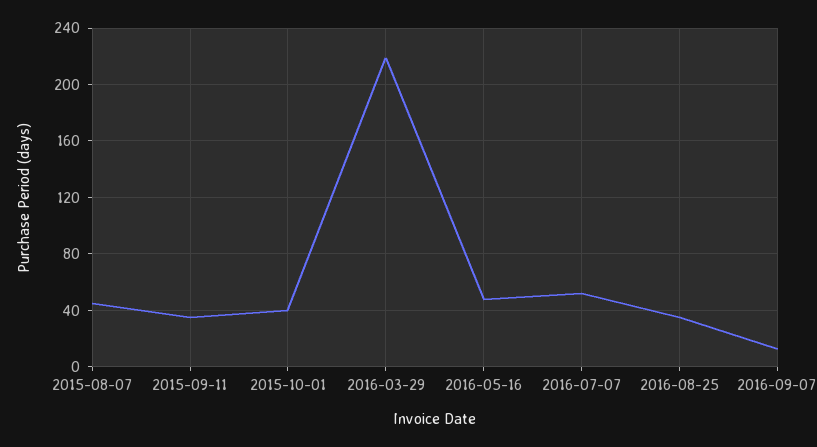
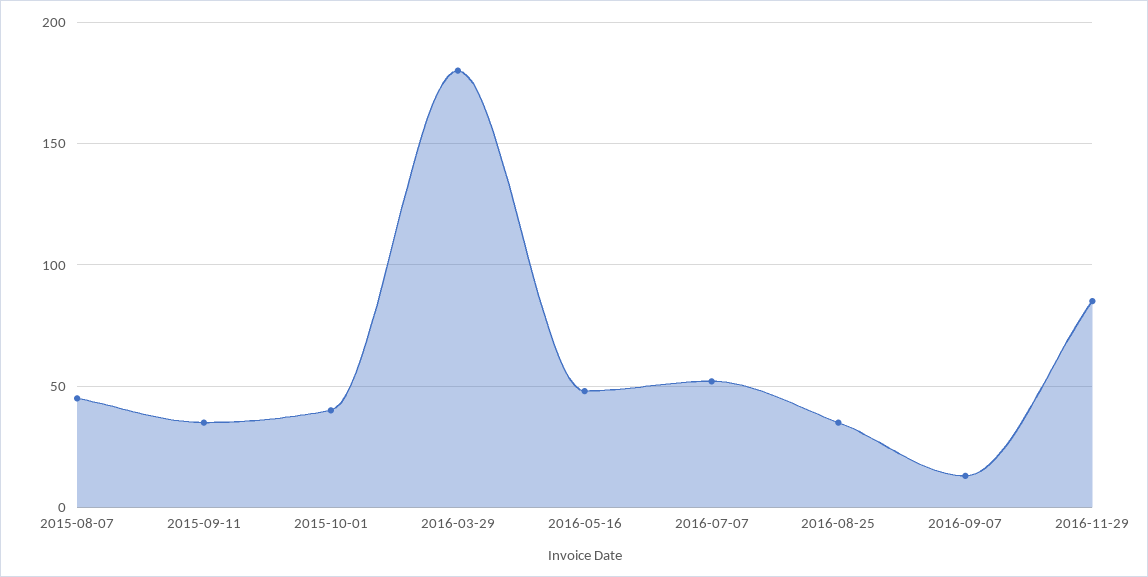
2016-03-29: 220 -> 180
2016-11-29: none -> 85

